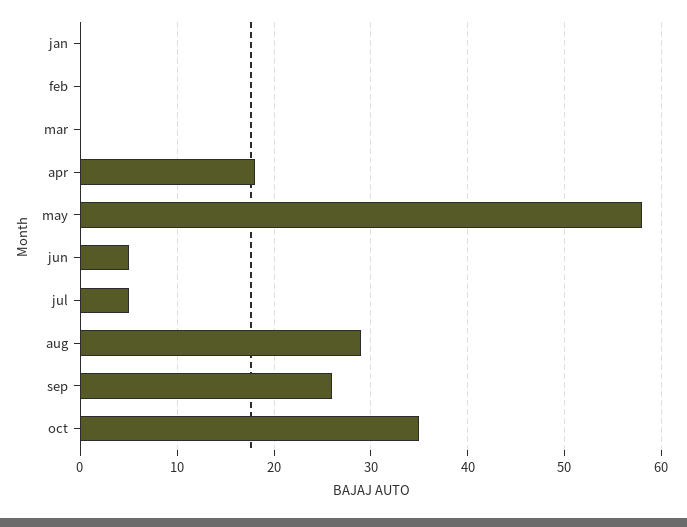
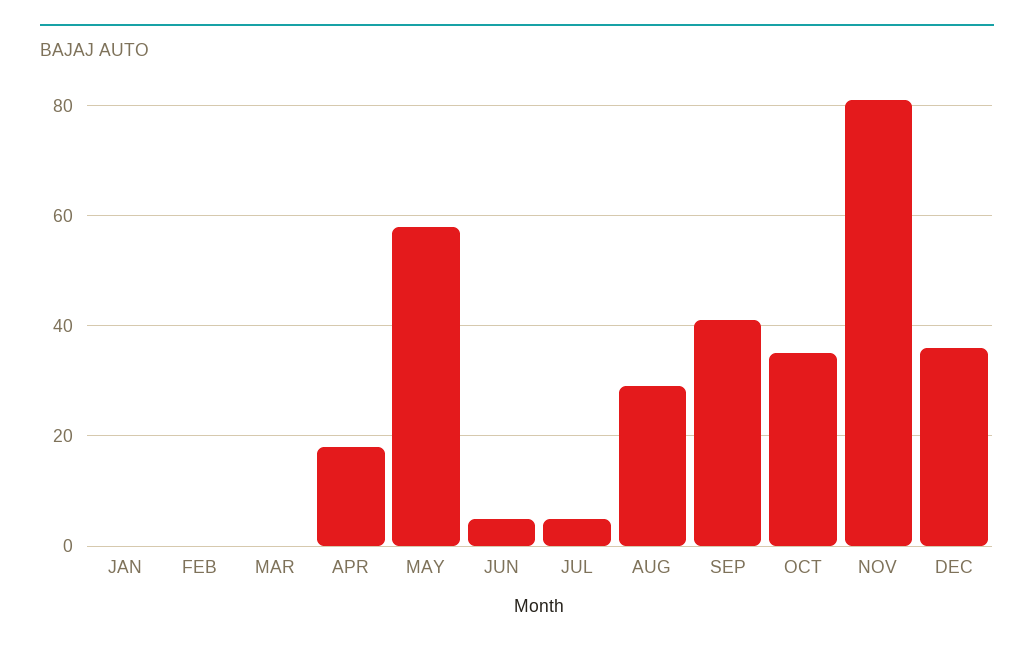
sep: 26 -> 40
NOV: none -> 80
DEC: none -> 35

